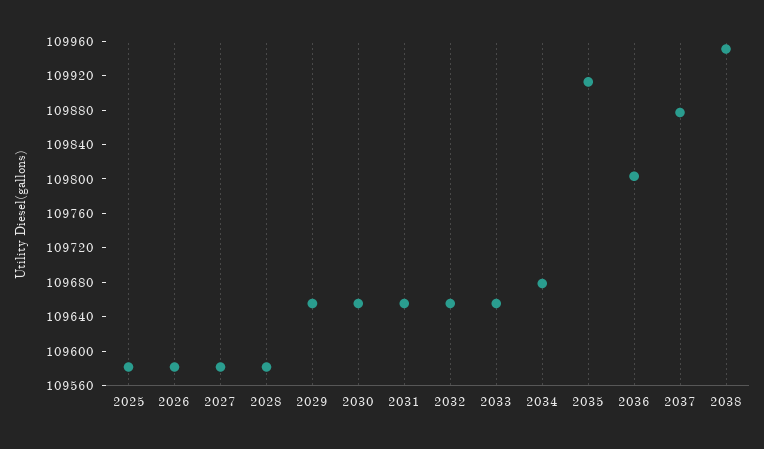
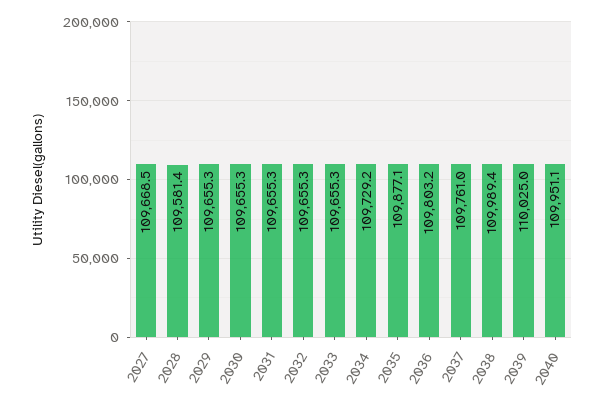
2025: 109580 -> none
2026: 109580 -> none
2027: 109580 -> 109668.5
2034: 109680 -> 109729.2
2035: 109910 -> 109877.1
2037: 109880 -> 109761
2038: 109950 -> 109989.4
2039: none -> 110025
2040: none -> 109951.1

